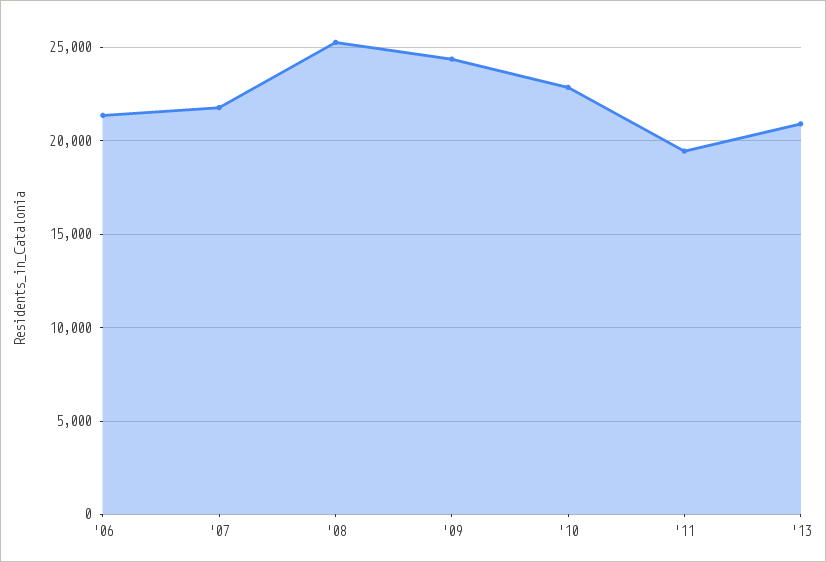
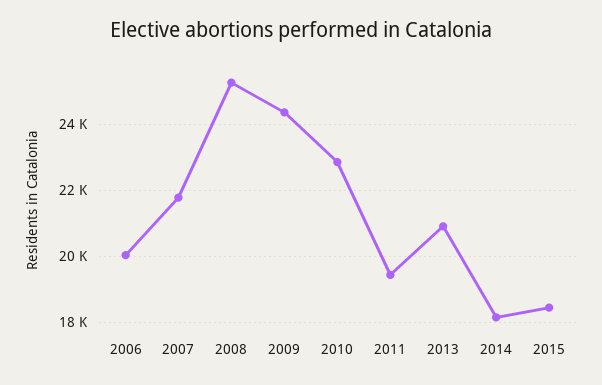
'06: 21500 -> 20000
2014: none -> 18200
2015: none -> 18400

